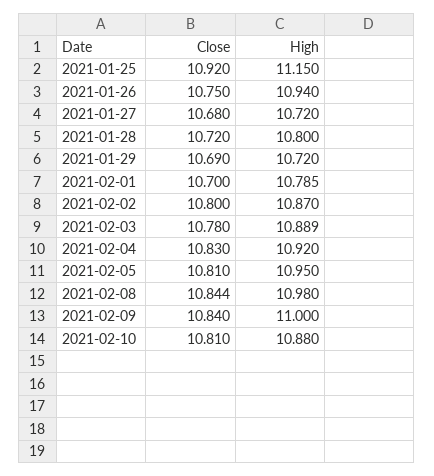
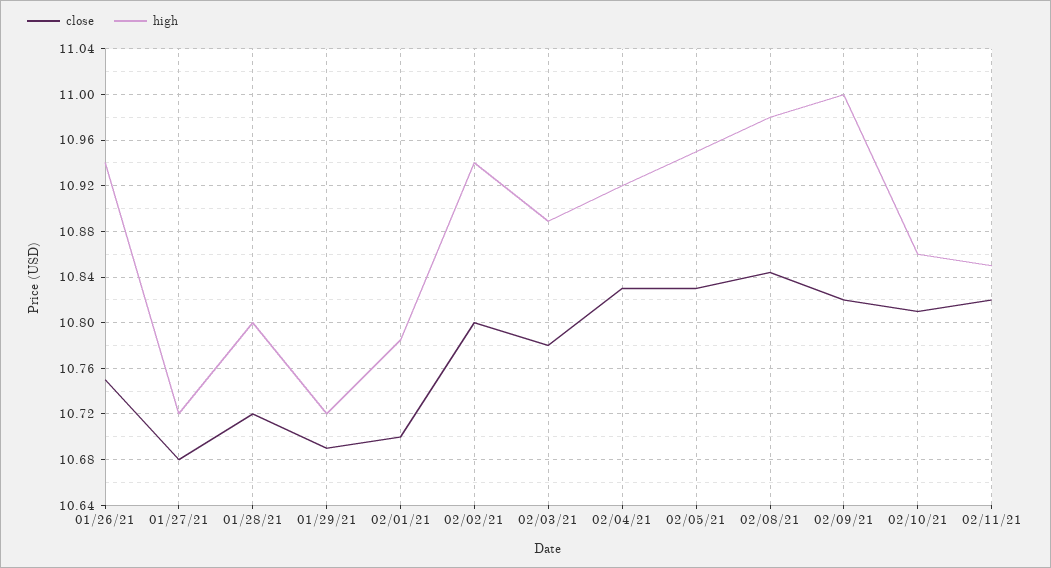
Close, 2021-01-25: 10.92 -> none
High, 2021-01-25: 11.15 -> none
High, 2021-02-02: 10.87 -> 10.94
Close, 2021-02-05: 10.81 -> 10.83
Close, 2021-02-09: 10.84 -> 10.82
High, 2021-02-10: 10.88 -> 10.86
Close, 02/11/21: none -> 10.82
High, 02/11/21: none -> 10.85

